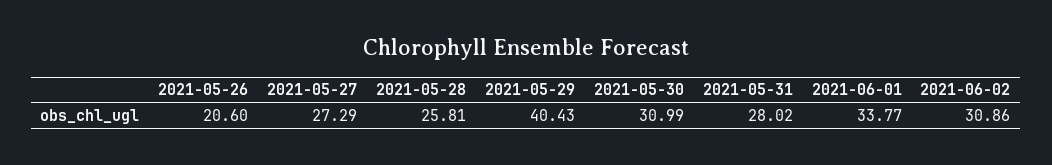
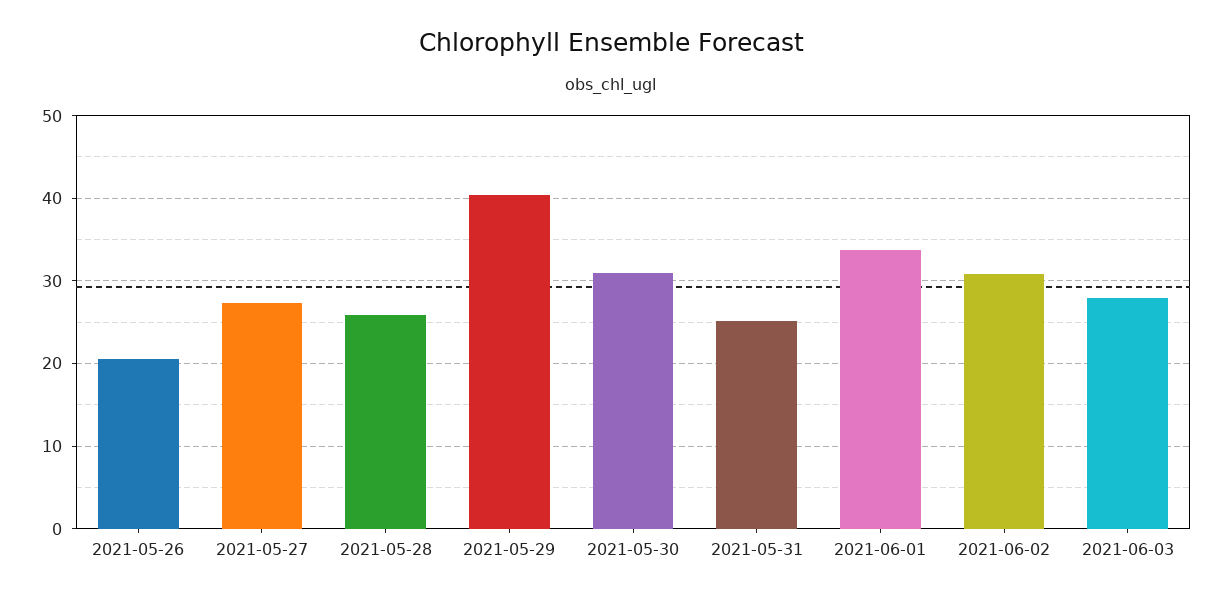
2021-05-31: 28.02 -> 25
2021-06-03: none -> 28

